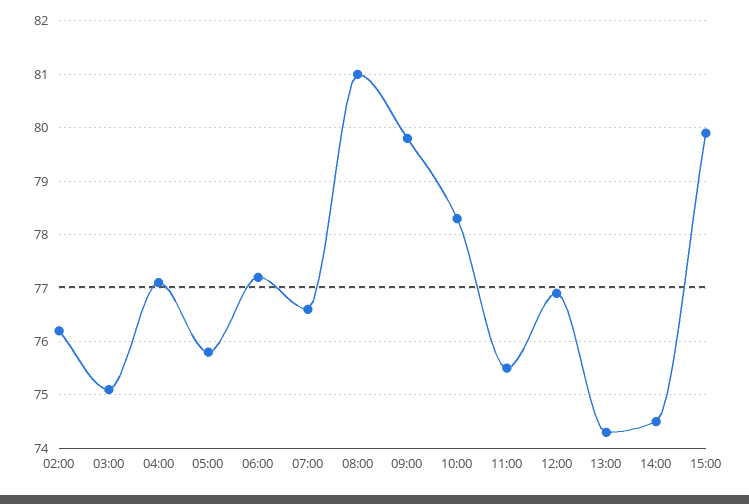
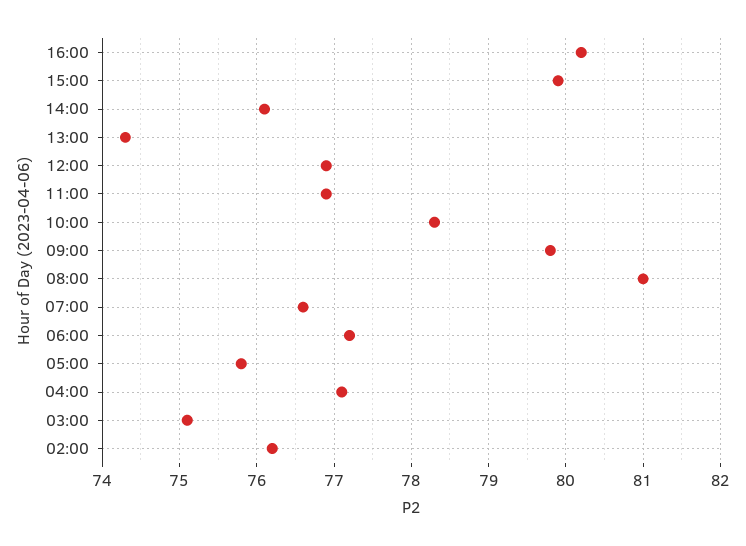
11:00: 75.5 -> 76.9
14:00: 74.5 -> 76.1
16:00: none -> 80.2

